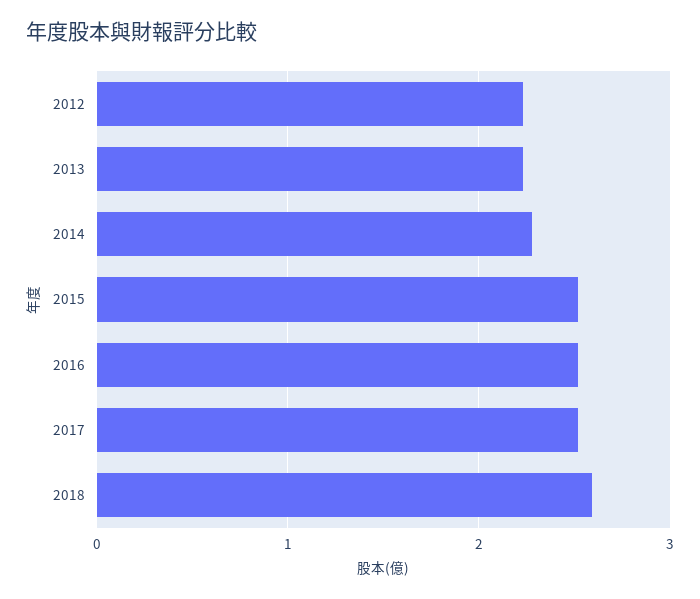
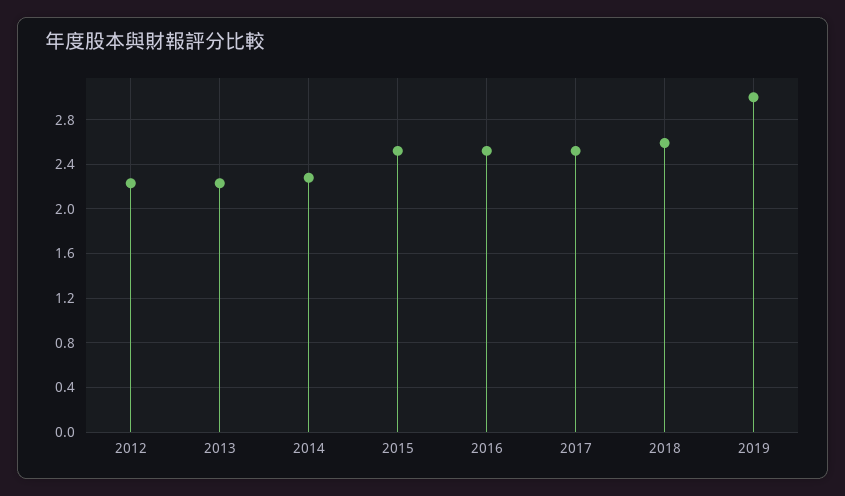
2019: none -> 3

